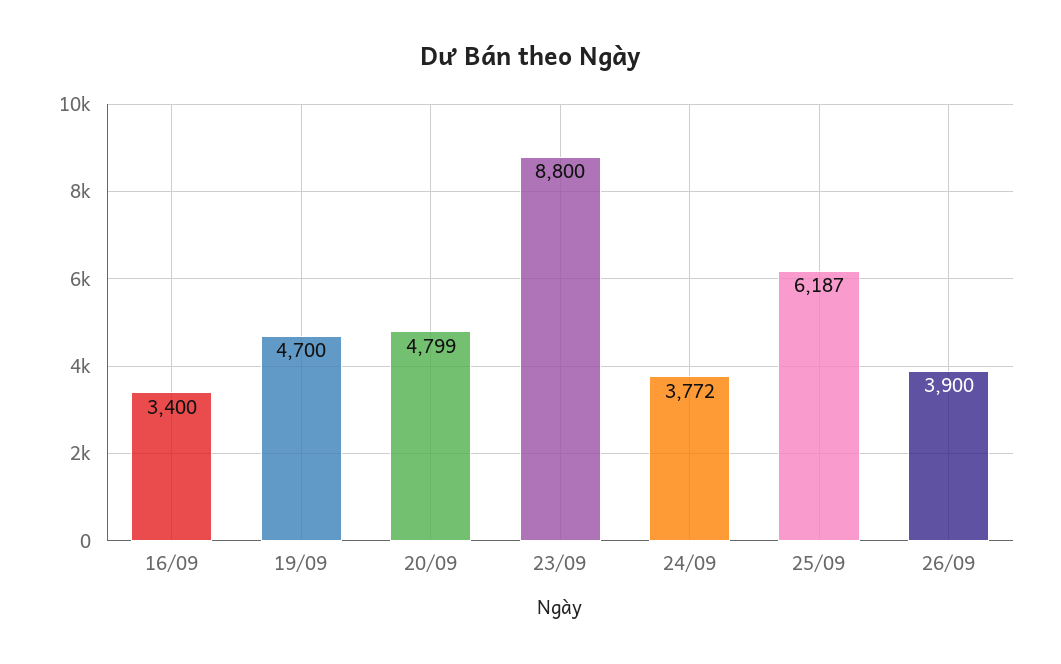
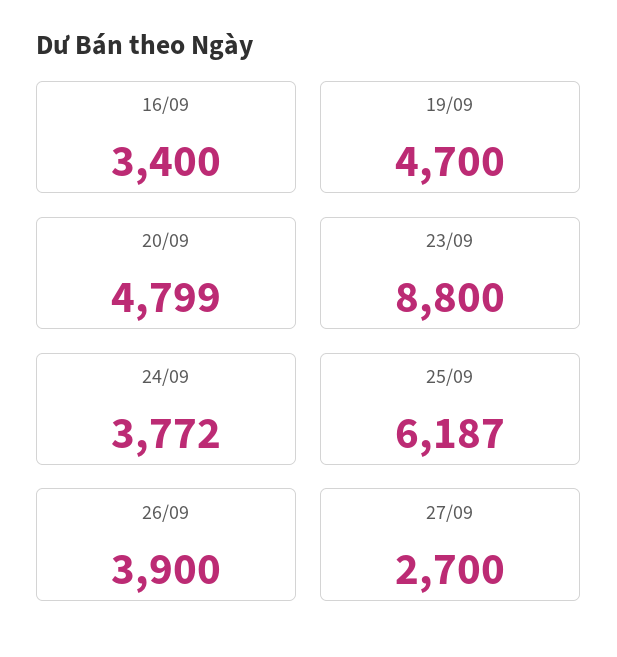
27/09: none -> 2700

